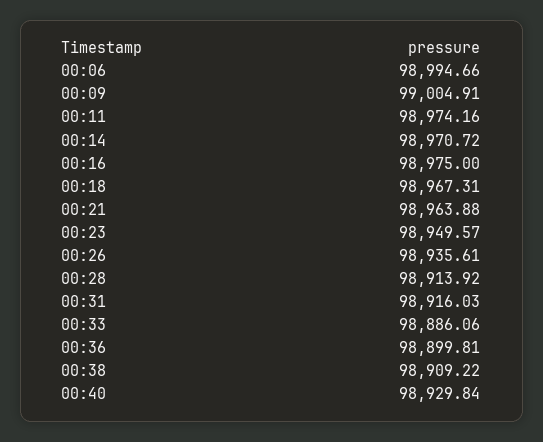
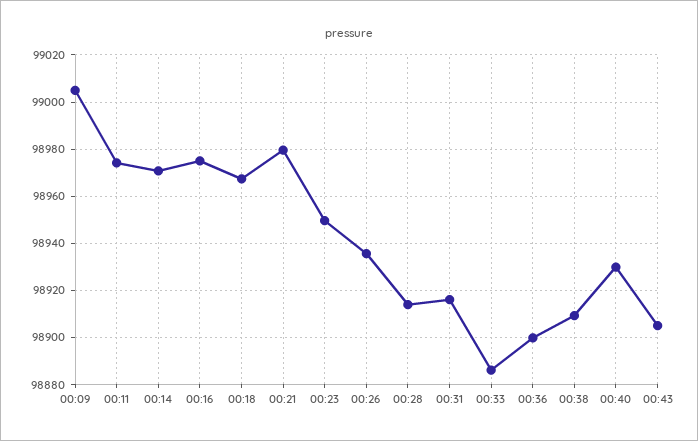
00:06: 98994.66 -> none
00:21: 98963.88 -> 98980
00:43: none -> 98905

